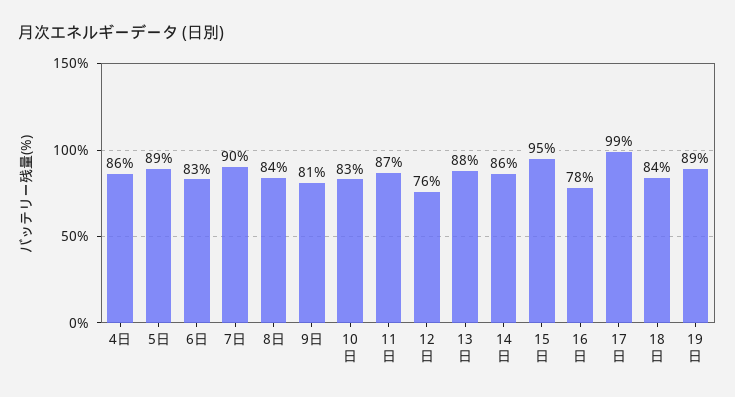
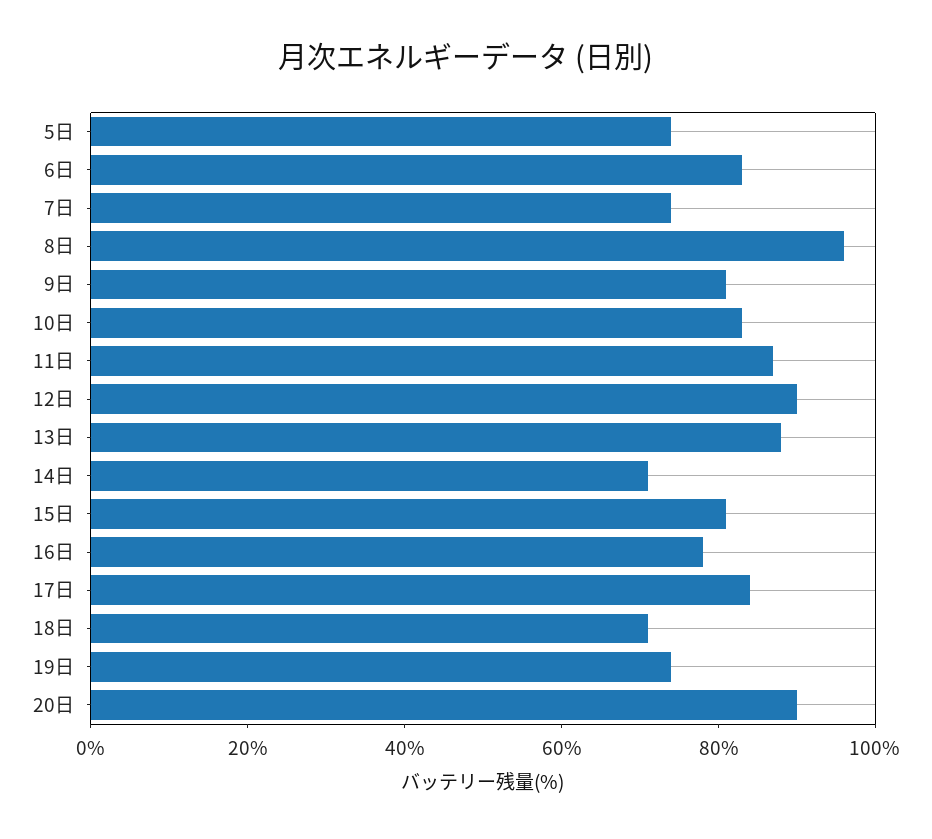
4日: 86 -> none
5日: 89 -> 75
7日: 90 -> 75
8日: 84 -> 95
12日: 76 -> 90
14日: 86 -> 70
15日: 95 -> 80
17日: 99 -> 85
18日: 84 -> 70
19日: 89 -> 75
20日: none -> 90

